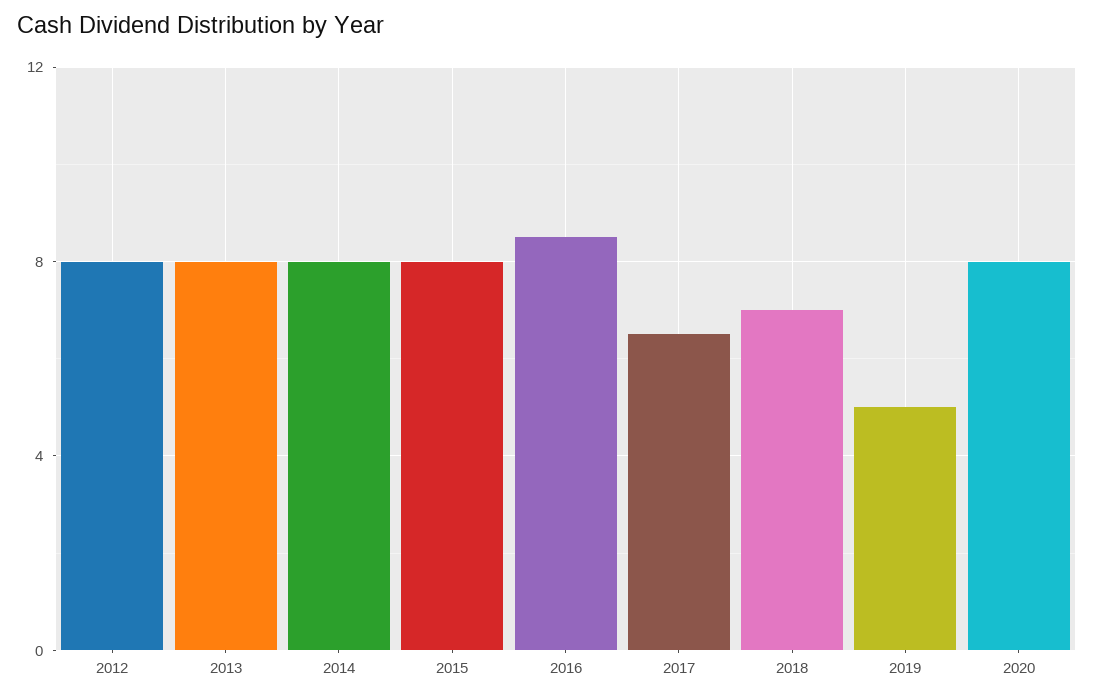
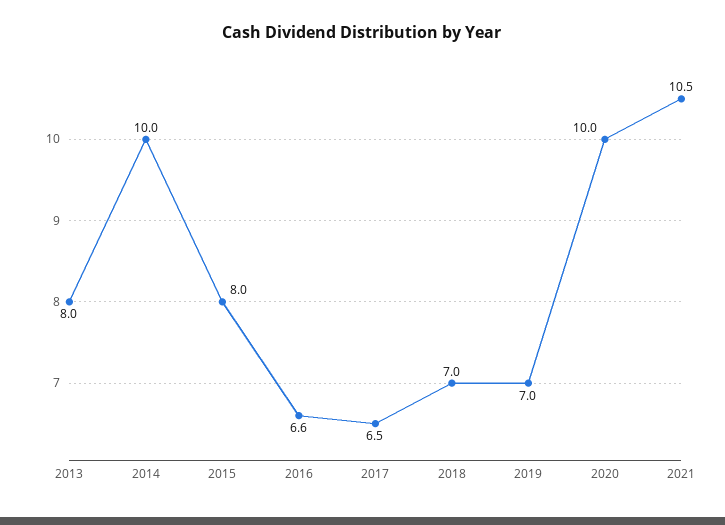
2012: 8 -> none
2014: 8 -> 10
2016: 8.5 -> 6.6
2019: 5 -> 7
2020: 8 -> 10
2021: none -> 10.5

